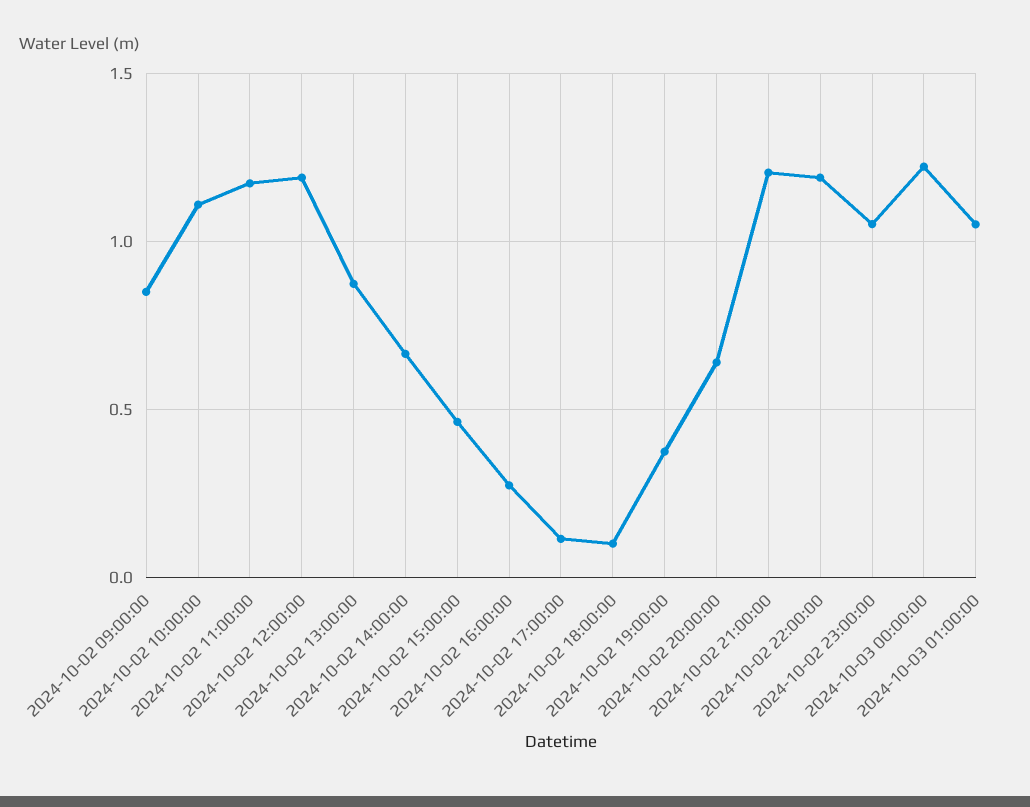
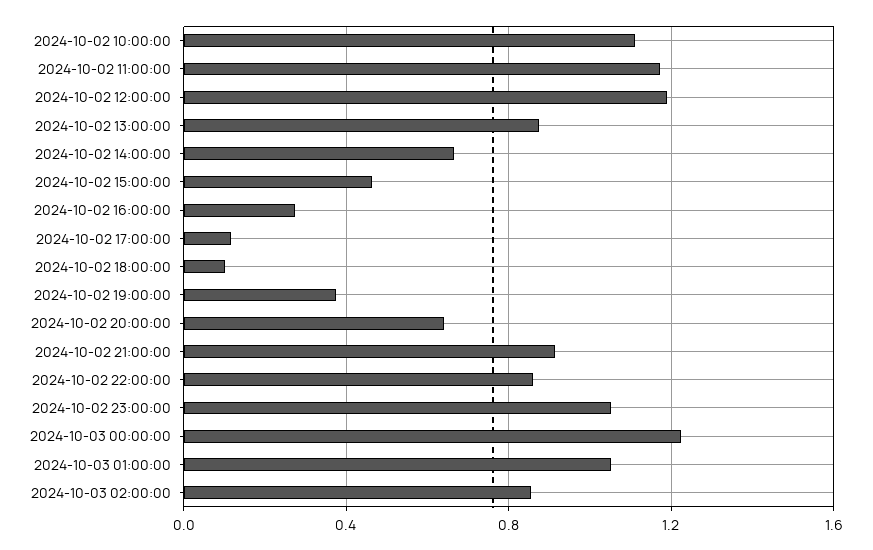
2024-10-02 09:00:00: 0.85 -> none
2024-10-02 21:00:00: 1.2 -> 0.9
2024-10-02 22:00:00: 1.2 -> 0.85
2024-10-03 02:00:00: none -> 0.85

